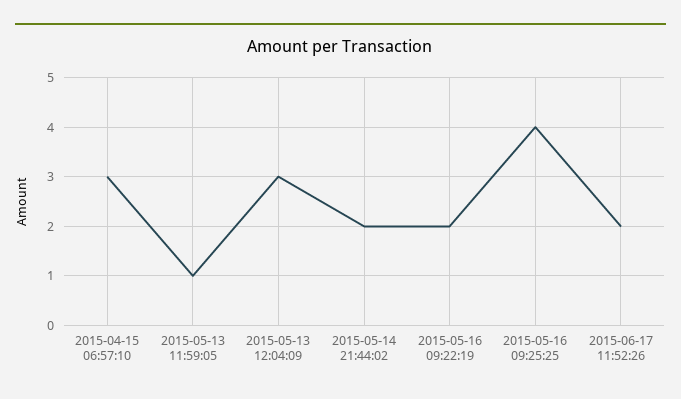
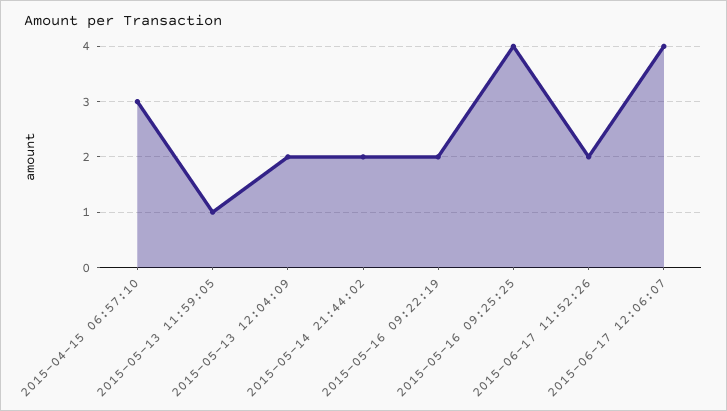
2015-05-13 12:04:09: 3 -> 2
2015-06-17 12:06:07: none -> 4

